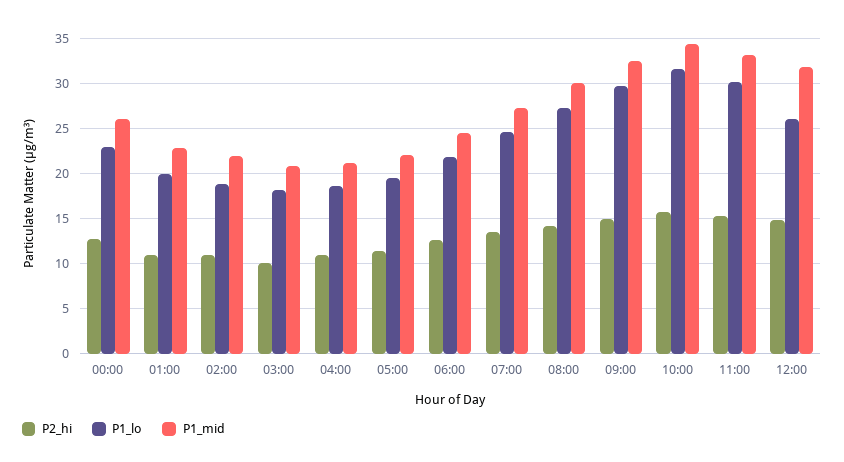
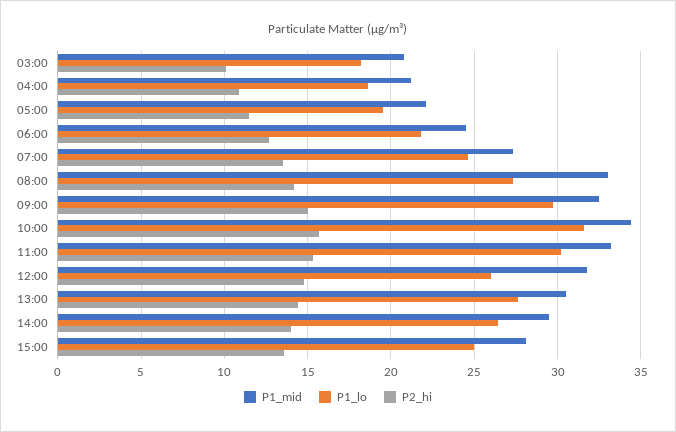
P2_hi, 00:00: 13 -> none
P1_lo, 00:00: 23 -> none
P1_mid, 00:00: 26 -> none
P2_hi, 01:00: 11 -> none
P1_lo, 01:00: 20 -> none
P1_mid, 01:00: 23 -> none
P2_hi, 02:00: 11 -> none
P1_lo, 02:00: 19 -> none
P1_mid, 02:00: 22 -> none
P1_mid, 08:00: 30 -> 33
P1_mid, 13:00: none -> 30.5
P1_lo, 13:00: none -> 27.5
P2_hi, 13:00: none -> 14.5
P1_mid, 14:00: none -> 29.5
P1_lo, 14:00: none -> 26.5
P2_hi, 14:00: none -> 14
P1_mid, 15:00: none -> 28
P1_lo, 15:00: none -> 25
P2_hi, 15:00: none -> 13.5

